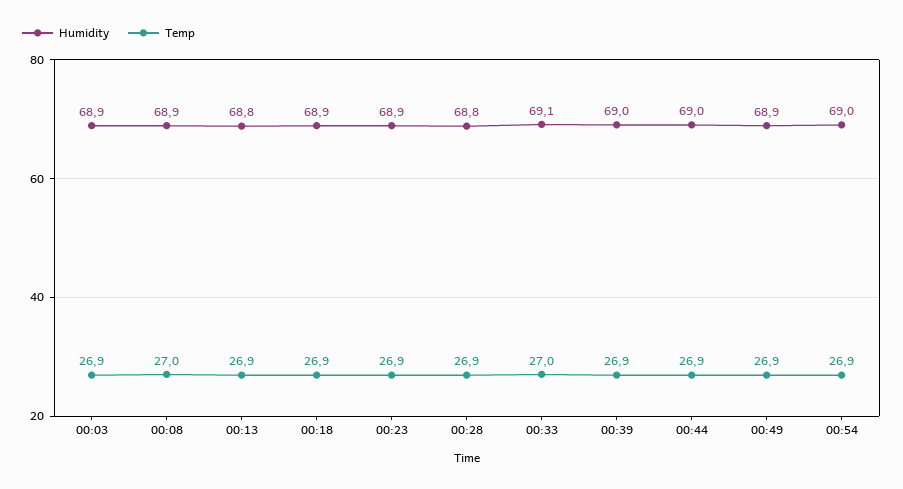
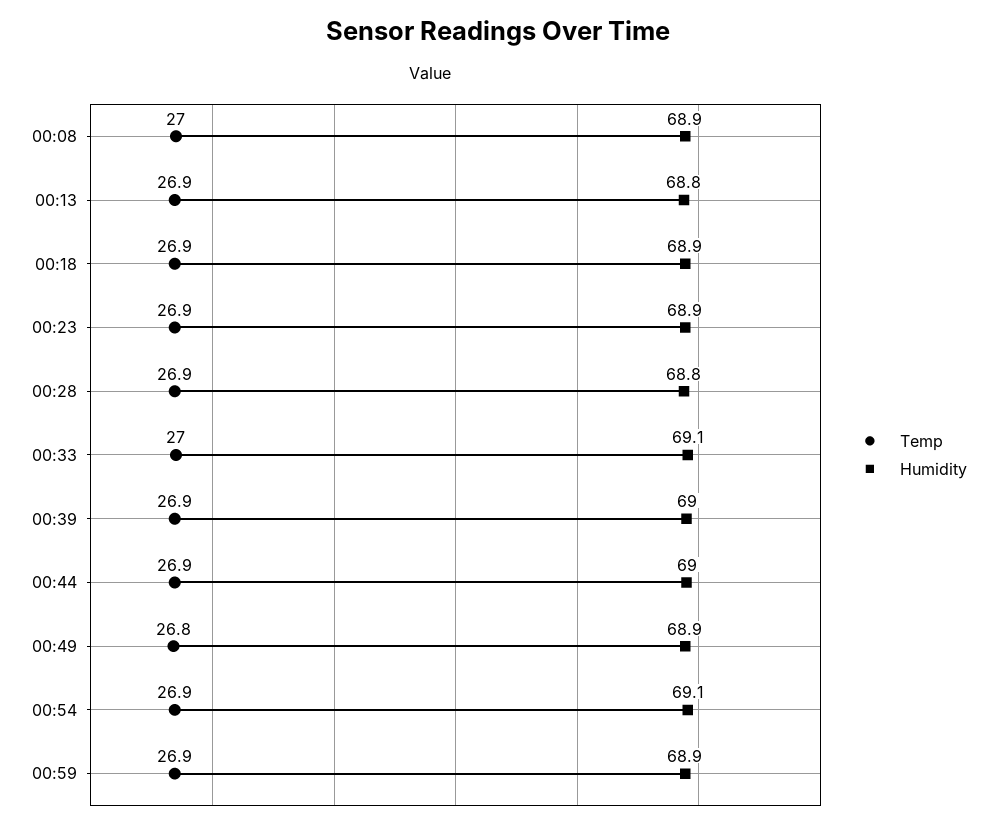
Humidity, 00:03: 68.9 -> none
Temp, 00:03: 26.9 -> none
Temp, 00:49: 26.9 -> 26.8
Humidity, 00:54: 69 -> 69.1
Temp, 00:59: none -> 26.9
Humidity, 00:59: none -> 68.9

